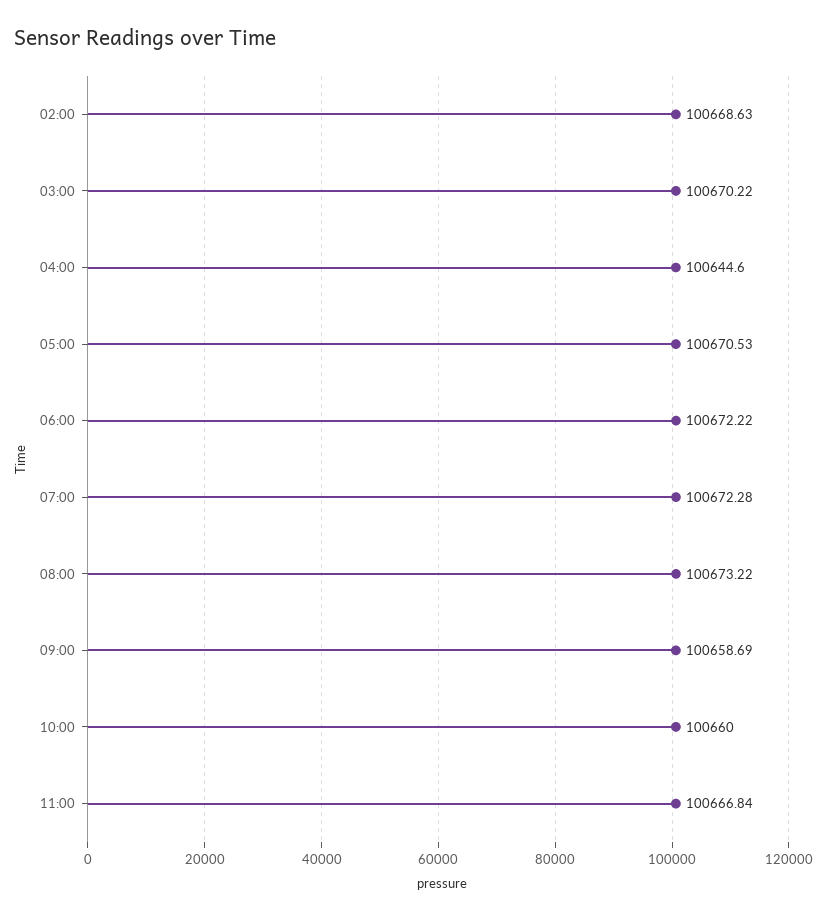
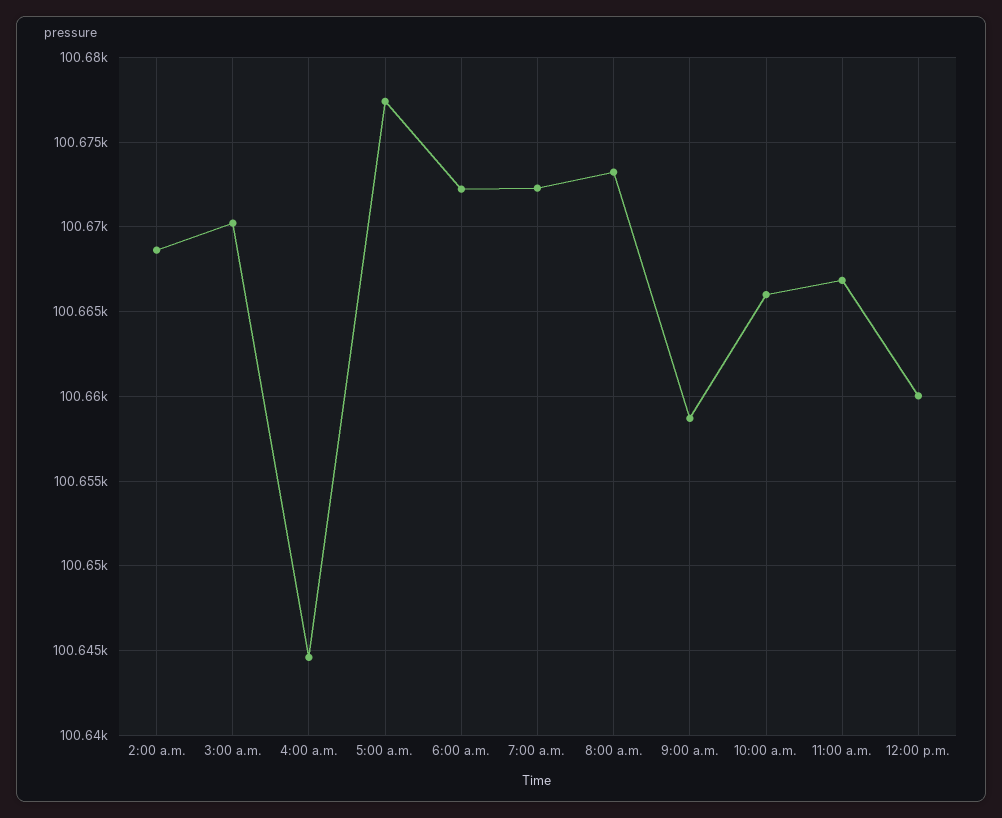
05:00: 100670.53 -> 100677.5
10:00: 100660 -> 100666
12:00 p.m.: none -> 100660

